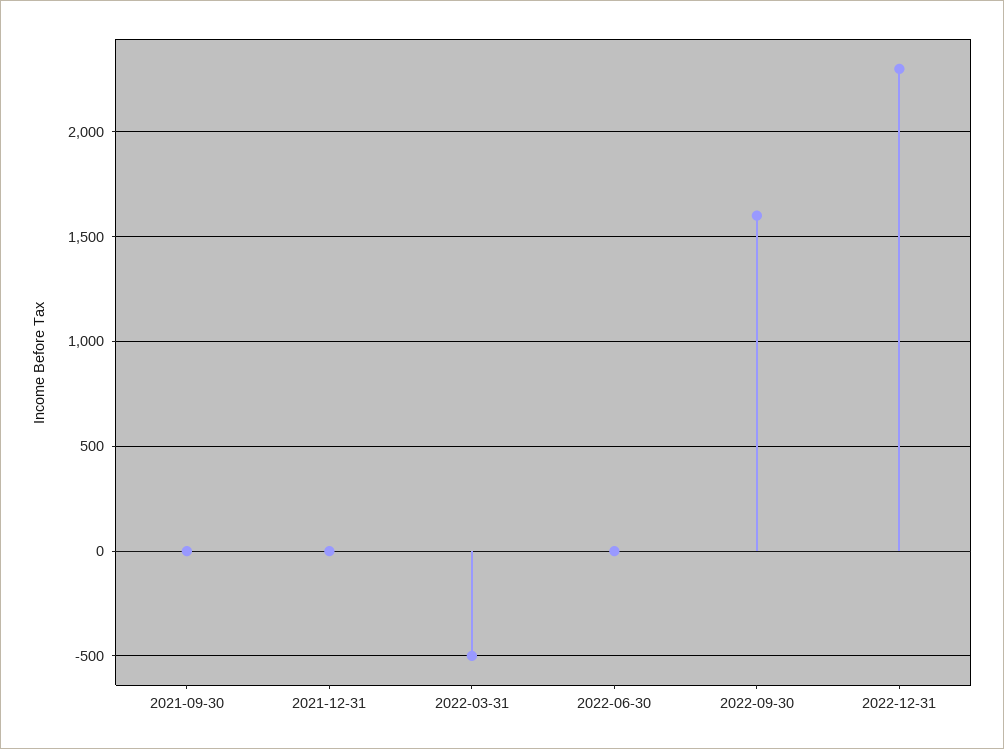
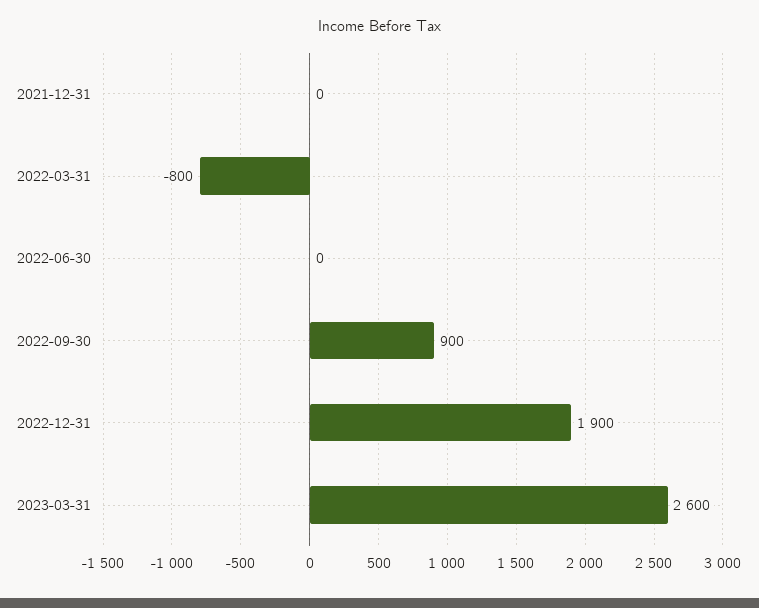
2021-09-30: 0 -> none
2022-03-31: -500 -> -800
2022-09-30: 1600 -> 900
2022-12-31: 2300 -> 1900
2023-03-31: none -> 2600

